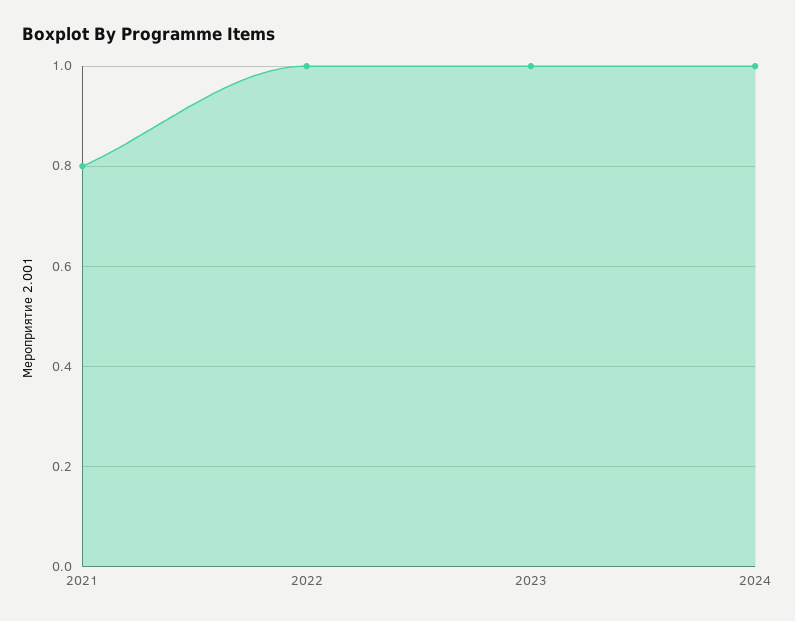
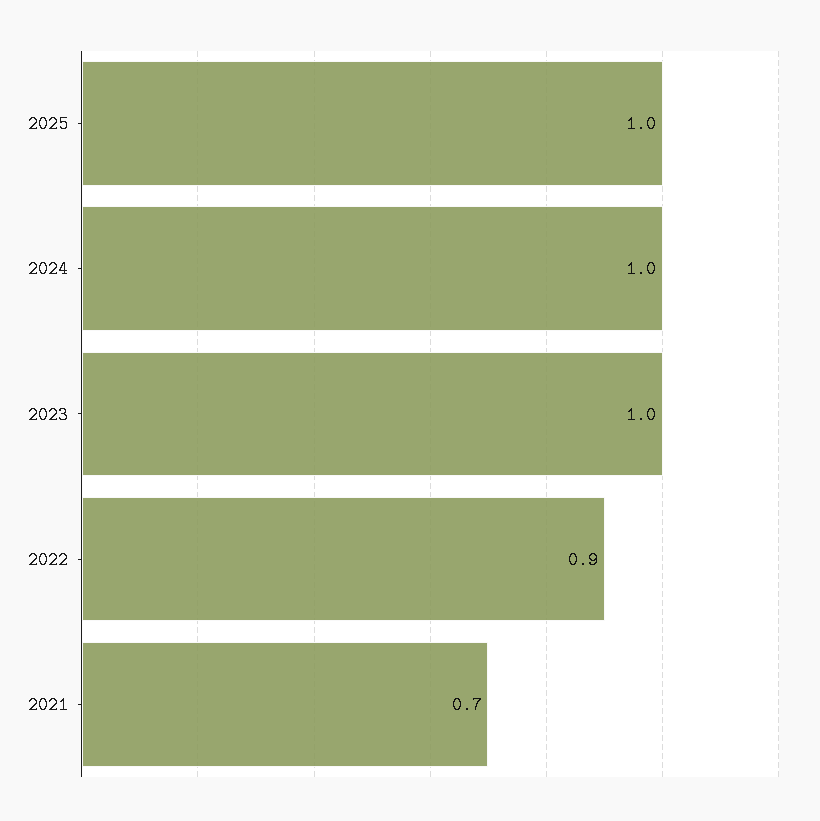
2021: 0.8 -> 0.7
2022: 1 -> 0.9
2025: none -> 1

